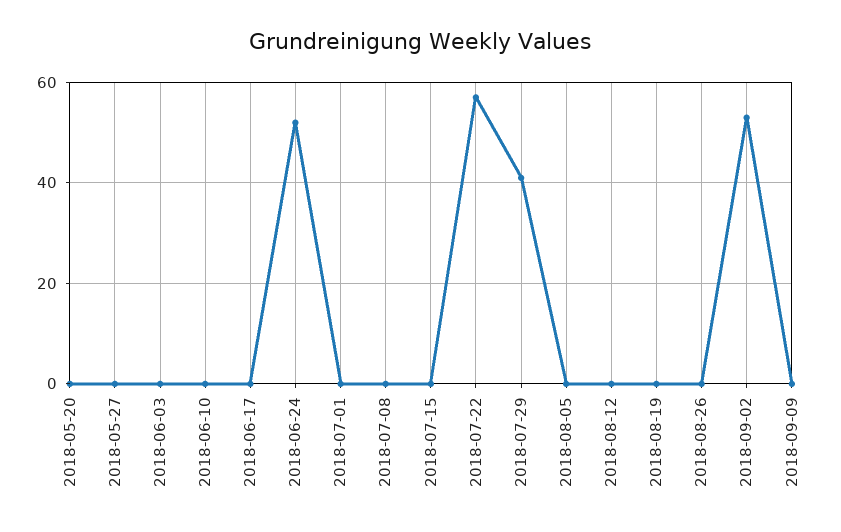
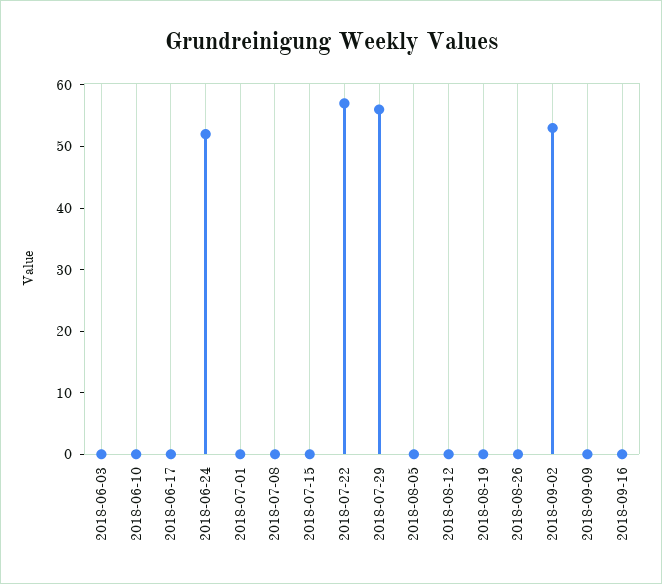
2018-05-20: 0 -> none
2018-05-27: 0 -> none
2018-07-29: 40 -> 55
2018-09-16: none -> 0

